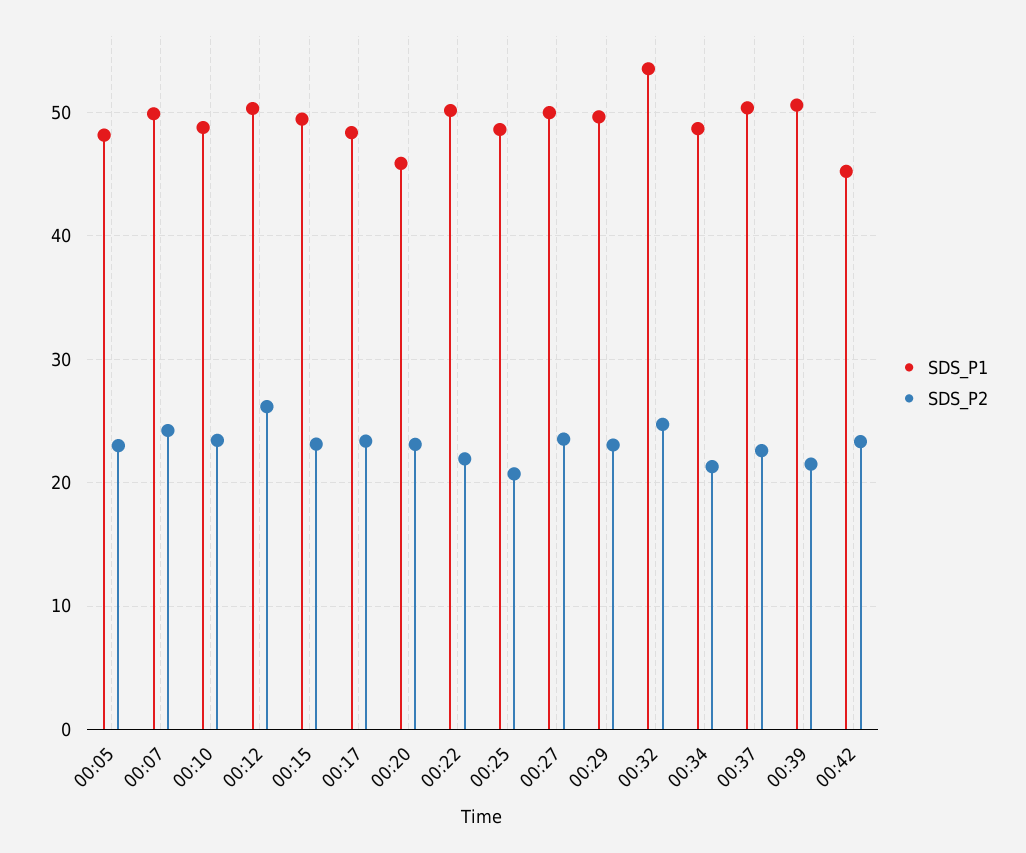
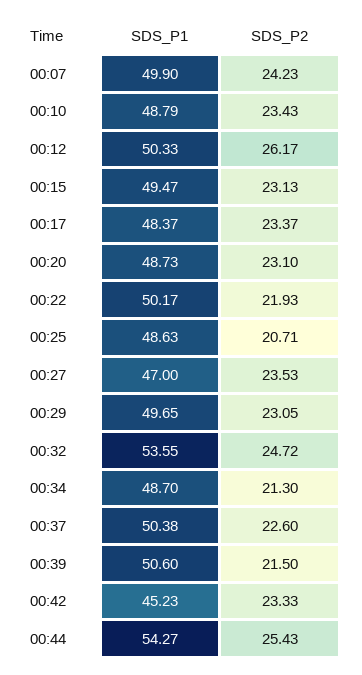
SDS_P1, 00:05: 48 -> none
SDS_P2, 00:05: 23 -> none
SDS_P1, 00:20: 46 -> 48.73
SDS_P1, 00:27: 50 -> 47
SDS_P1, 00:44: none -> 54.27
SDS_P2, 00:44: none -> 25.43

